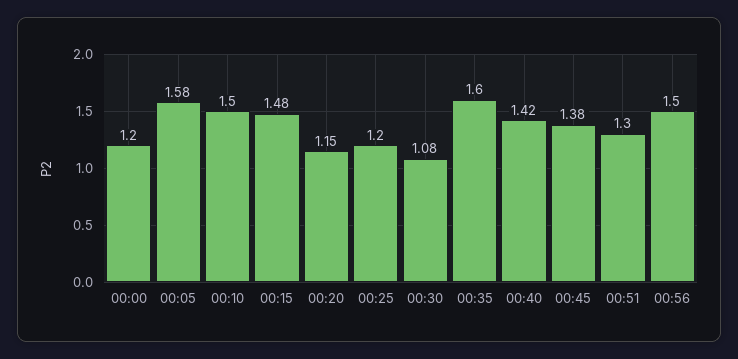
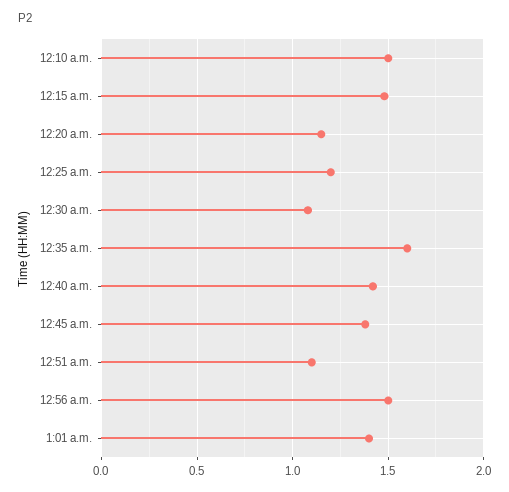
00:00: 1.2 -> none
00:05: 1.58 -> none
00:51: 1.3 -> 1.1
1:01 a.m.: none -> 1.4

